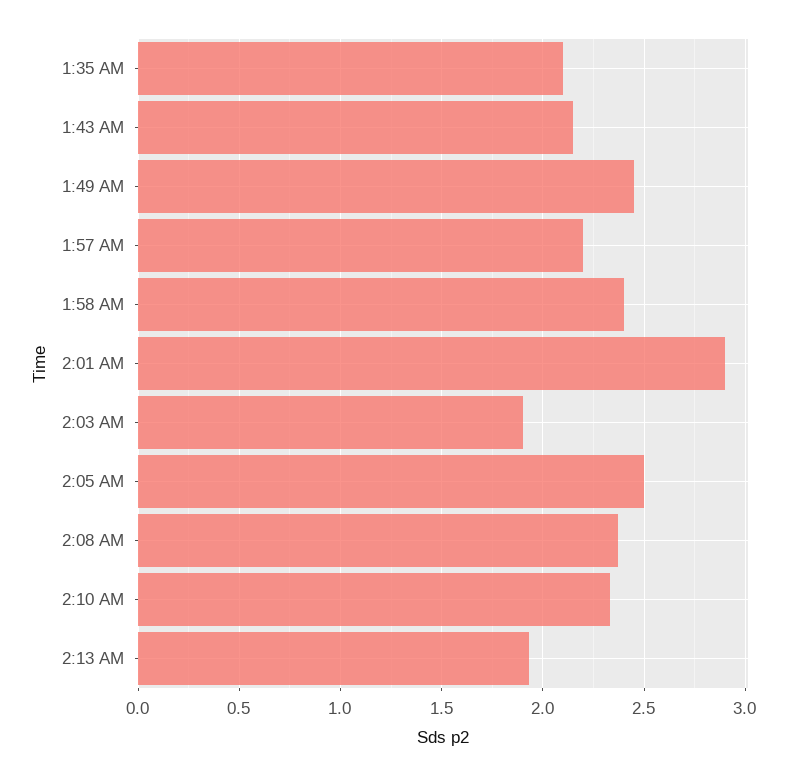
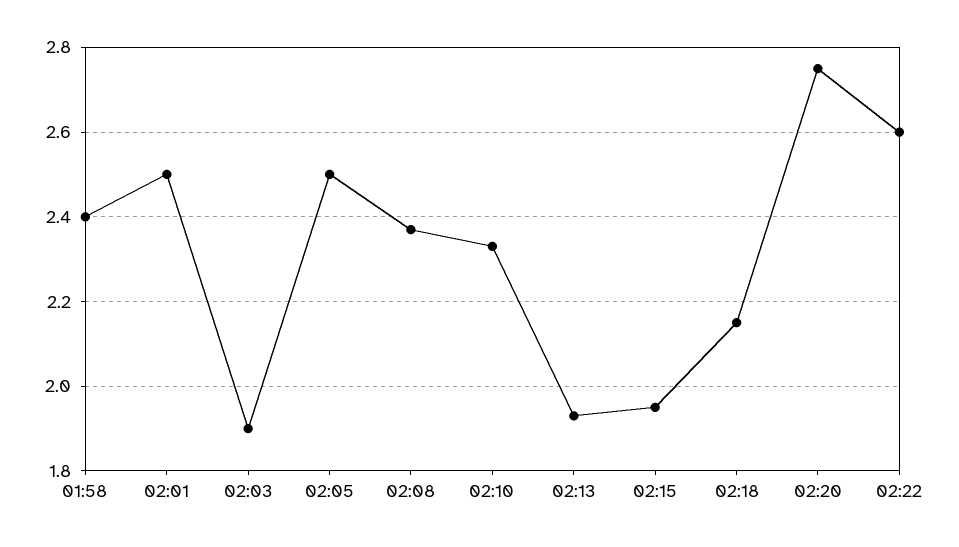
1:35 AM: 2.1 -> none
1:43 AM: 2.15 -> none
1:49 AM: 2.45 -> none
1:57 AM: 2.2 -> none
2:01 AM: 2.9 -> 2.5
02:15: none -> 1.95
02:18: none -> 2.15
02:20: none -> 2.75
02:22: none -> 2.6

